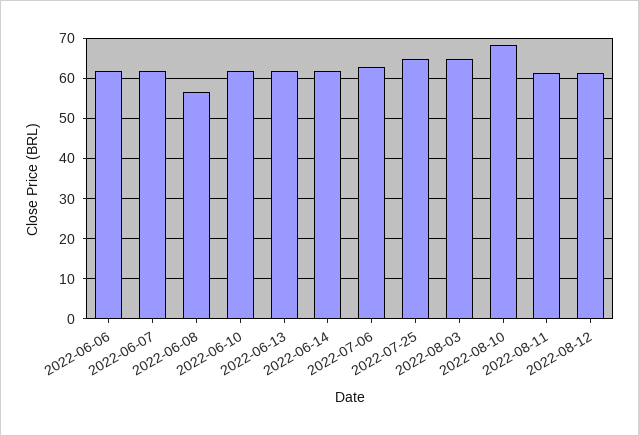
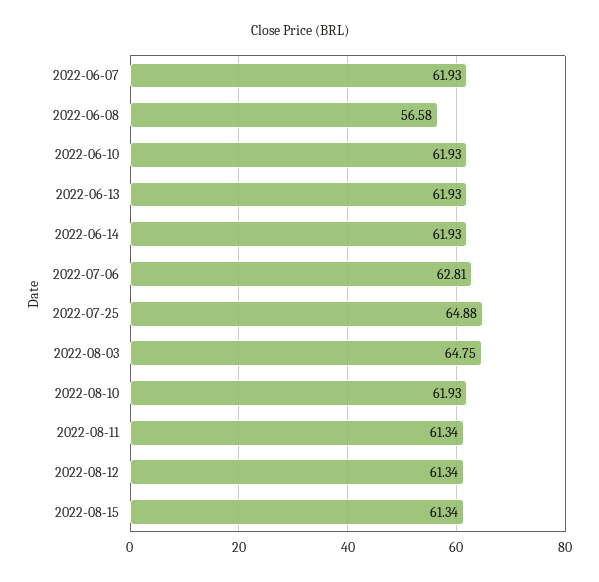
2022-06-06: 62 -> none
2022-08-10: 68 -> 61.93
2022-08-15: none -> 61.34

